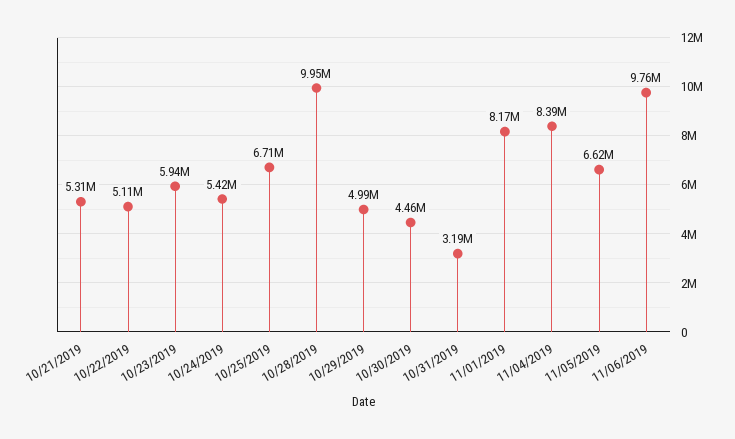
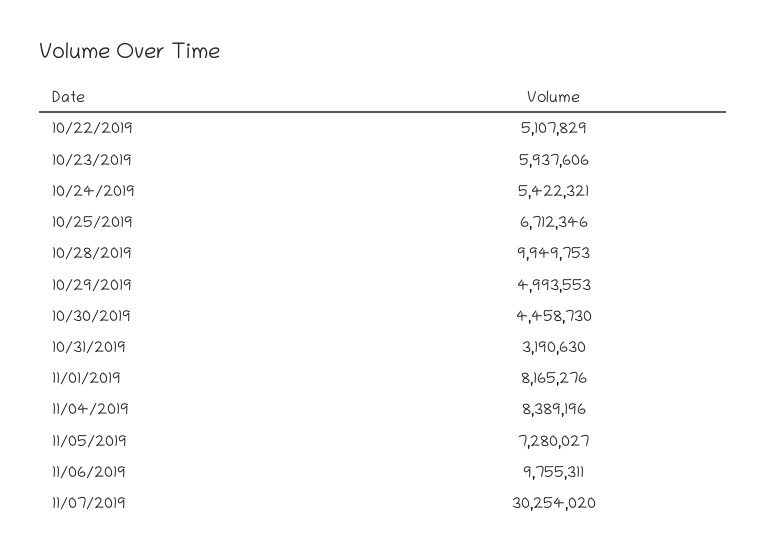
10/21/2019: 5310000 -> none
11/05/2019: 6620000 -> 7280027
11/07/2019: none -> 30254020

